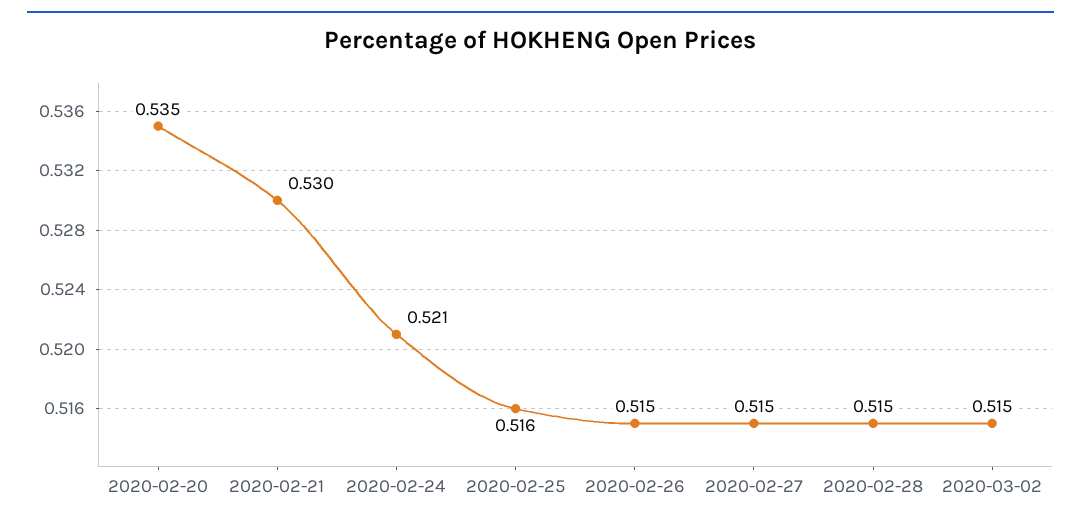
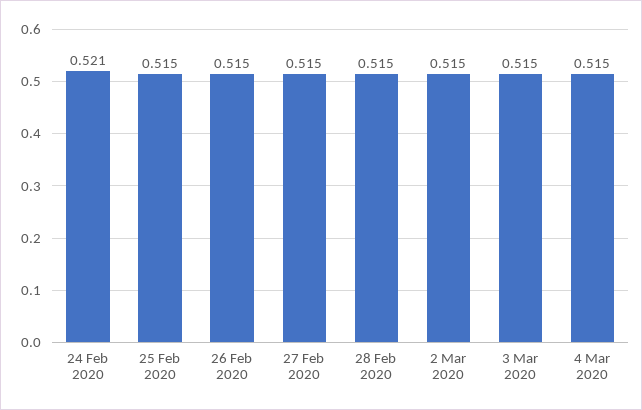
2020-02-20: 0.535 -> none
2020-02-21: 0.53 -> none
2020-02-25: 0.516 -> 0.515
3 Mar 2020: none -> 0.515
4 Mar 2020: none -> 0.515

